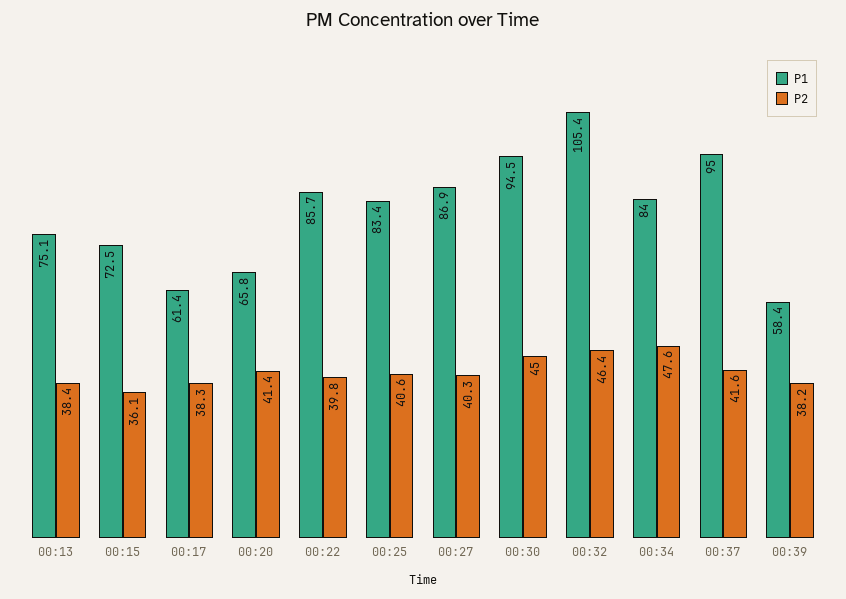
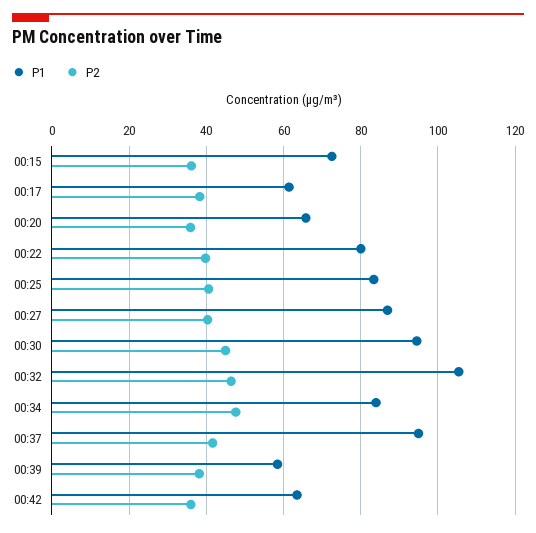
P1, 00:13: 75.1 -> none
P2, 00:13: 38.4 -> none
P2, 00:20: 41.4 -> 36
P1, 00:22: 85.7 -> 80
P1, 00:42: none -> 64
P2, 00:42: none -> 36

